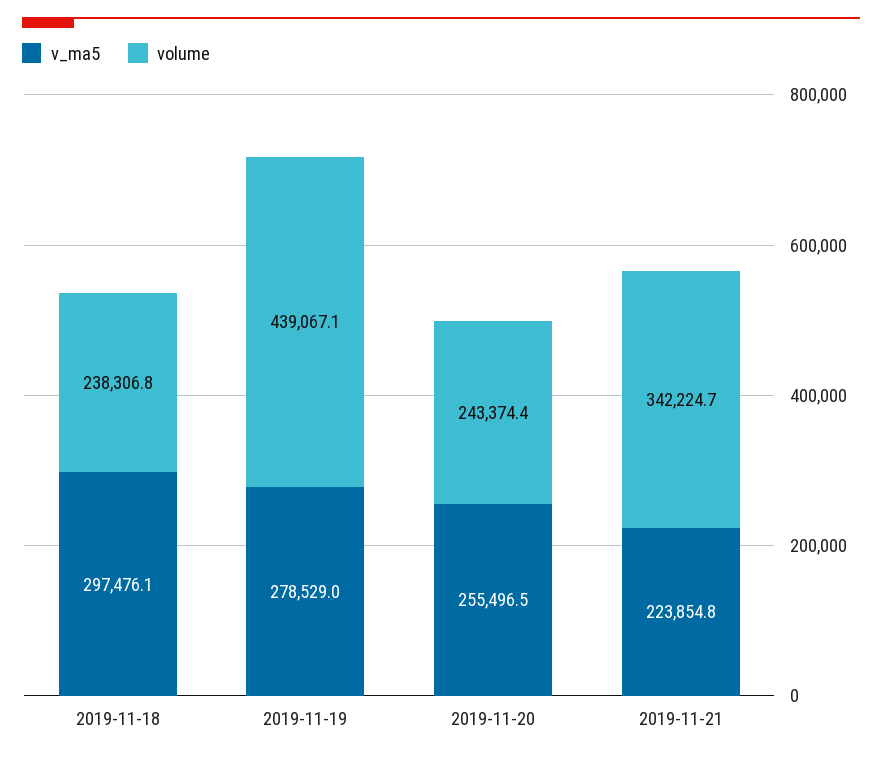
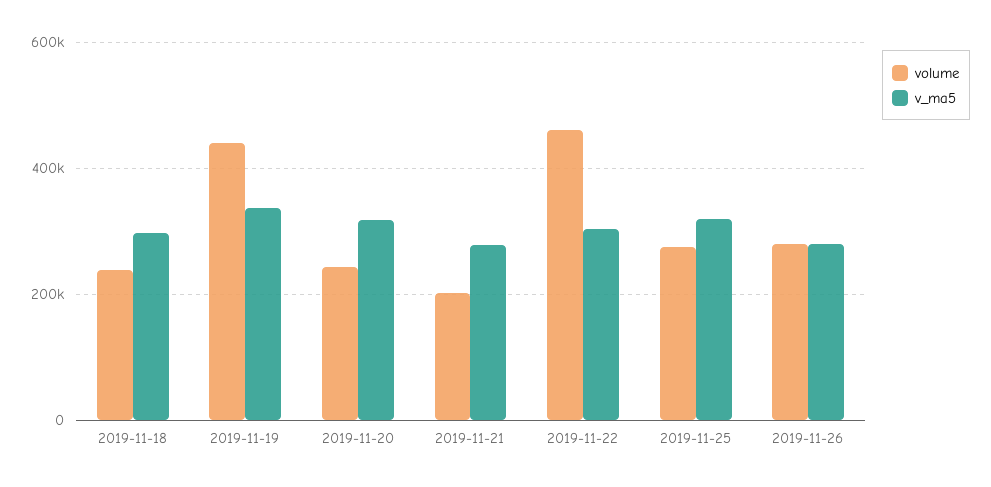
v_ma5, 2019-11-19: 278529 -> 340000
v_ma5, 2019-11-20: 255496.5 -> 320000
v_ma5, 2019-11-21: 223854.8 -> 280000
volume, 2019-11-21: 342224.7 -> 200000
volume, 2019-11-22: none -> 460000
v_ma5, 2019-11-22: none -> 300000
volume, 2019-11-25: none -> 280000
v_ma5, 2019-11-25: none -> 320000
volume, 2019-11-26: none -> 280000
v_ma5, 2019-11-26: none -> 280000

